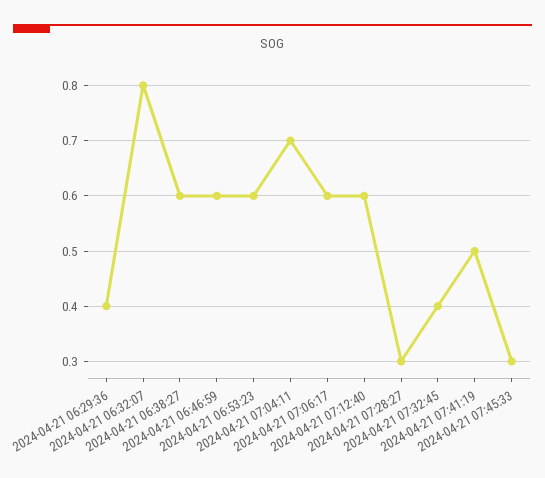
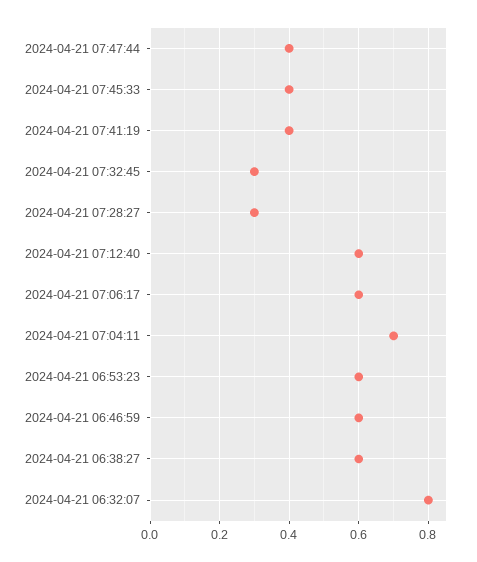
2024-04-21 06:29:36: 0.4 -> none
2024-04-21 07:32:45: 0.4 -> 0.3
2024-04-21 07:41:19: 0.5 -> 0.4
2024-04-21 07:45:33: 0.3 -> 0.4
2024-04-21 07:47:44: none -> 0.4

